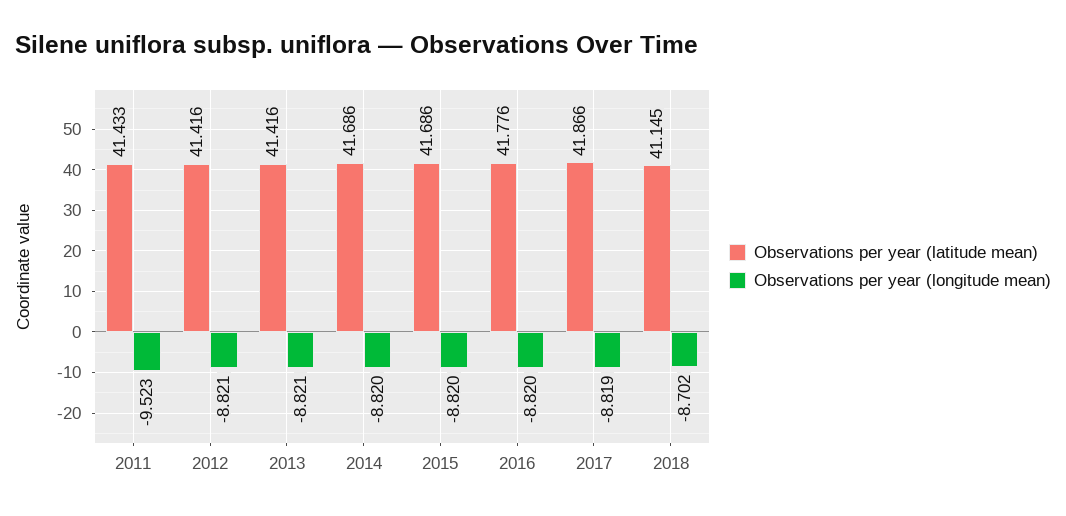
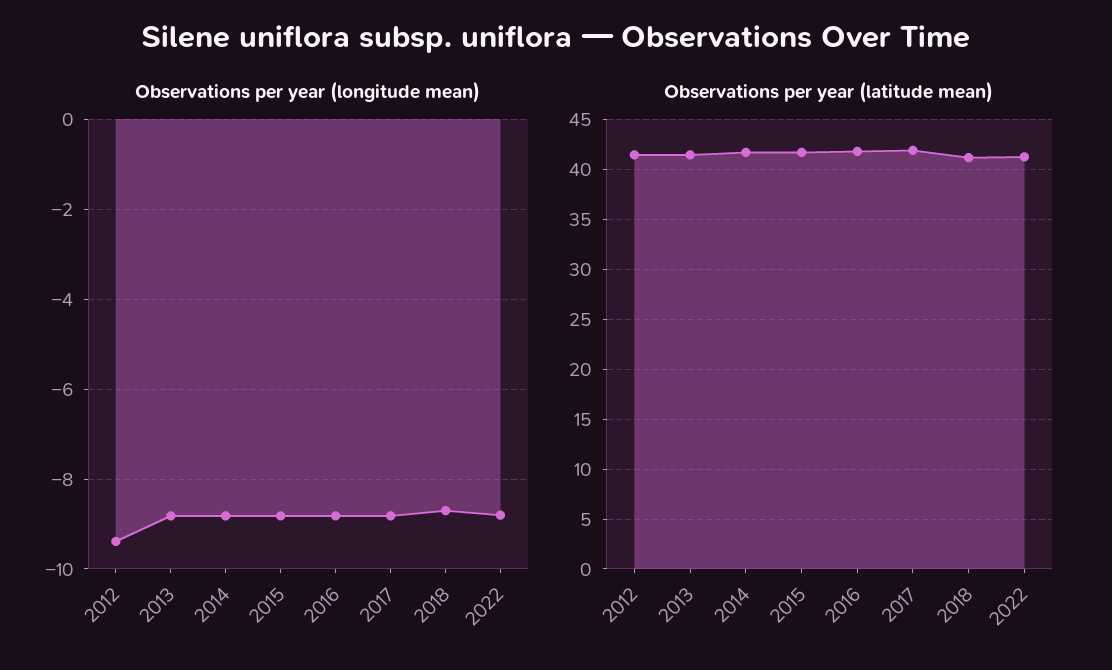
Observations per year (latitude mean), 2011: 41.433 -> none
Observations per year (longitude mean), 2011: -9.523 -> none
Observations per year (longitude mean), 2012: -8.821 -> -9.4
Observations per year (longitude mean), 2022: none -> -8.8
Observations per year (latitude mean), 2022: none -> 41

